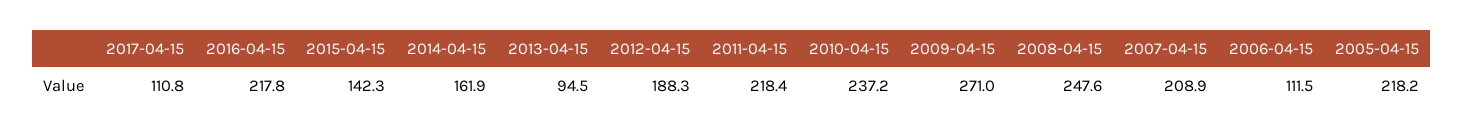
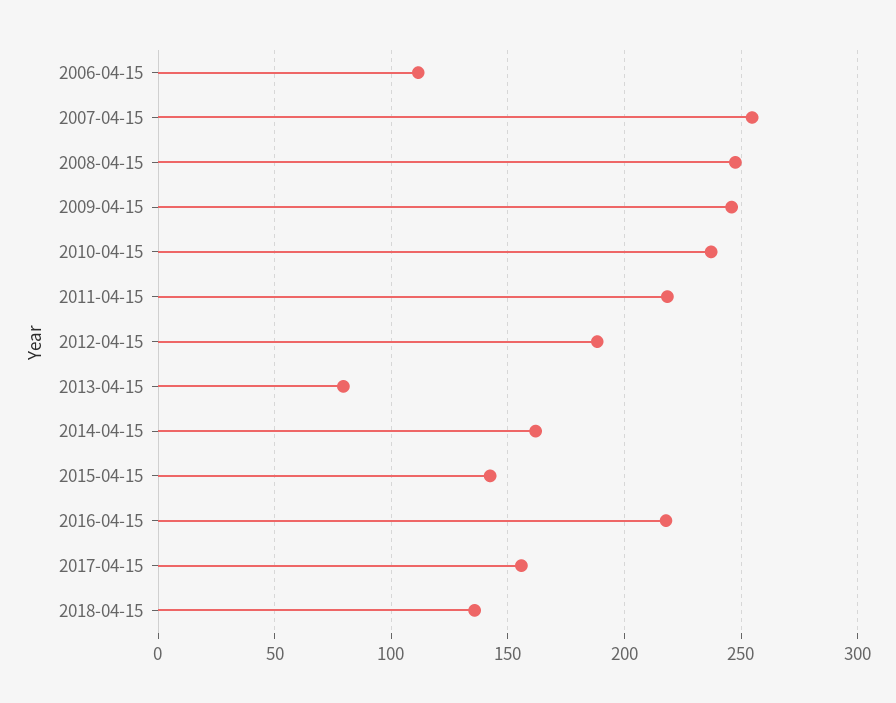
2017-04-15: 110.8 -> 155
2013-04-15: 94.5 -> 80
2009-04-15: 271 -> 245
2007-04-15: 208.9 -> 255
2005-04-15: 218.2 -> none
2018-04-15: none -> 135

